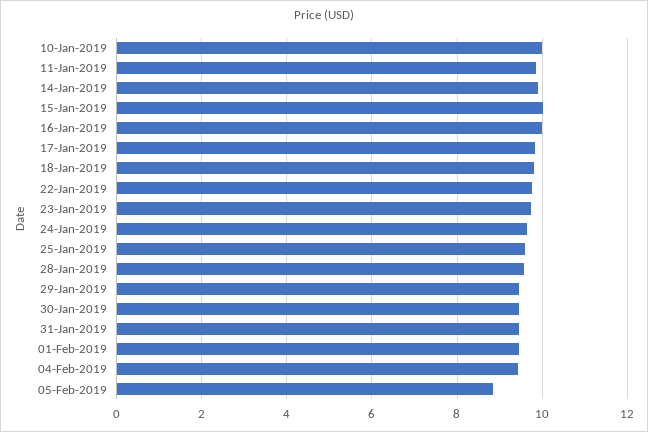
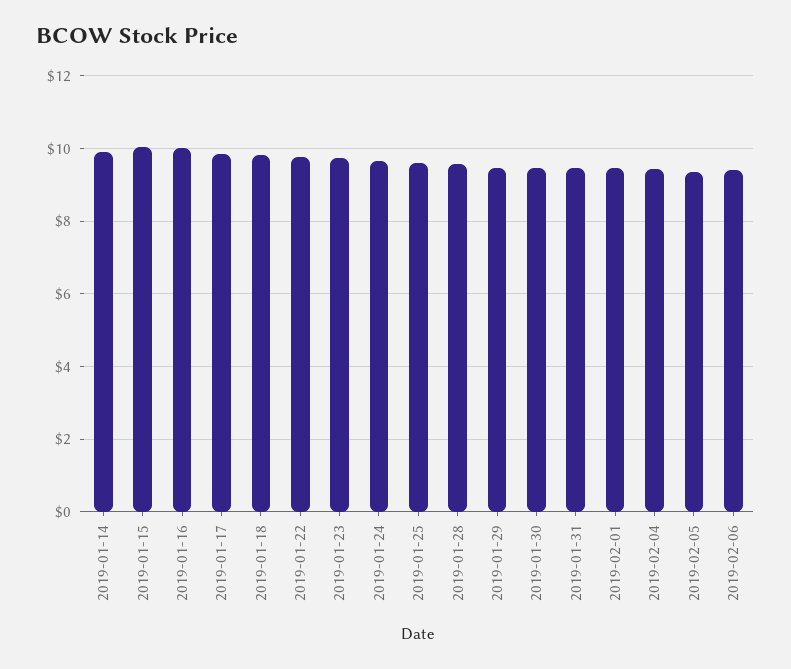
10-Jan-2019: 10 -> none
11-Jan-2019: 9.8 -> none
05-Feb-2019: 8.8 -> 9.4
2019-02-06: none -> 9.4

